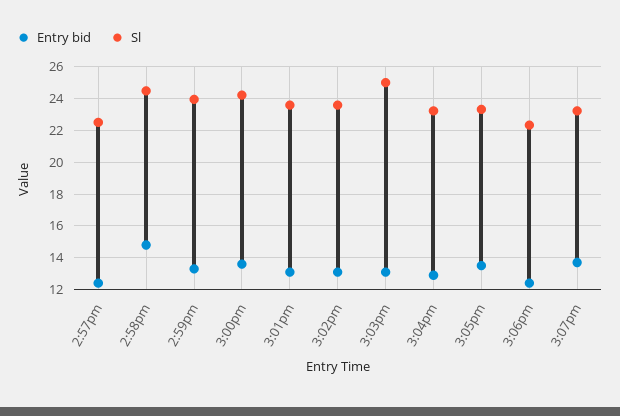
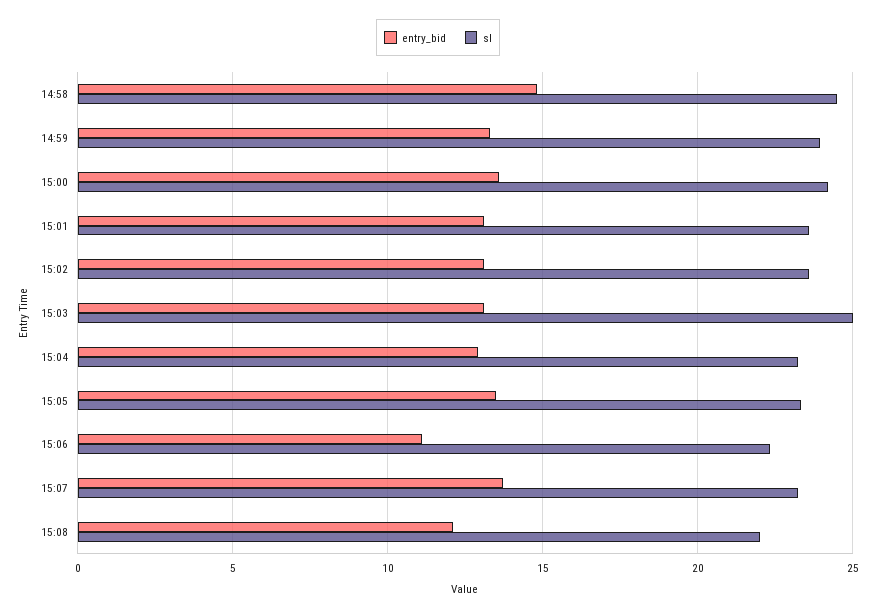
Entry bid, 2:57pm: 12.5 -> none
Sl, 2:57pm: 22.5 -> none
Entry bid, 3:06pm: 12.5 -> 11
Entry bid, 15:08: none -> 12
Sl, 15:08: none -> 22

